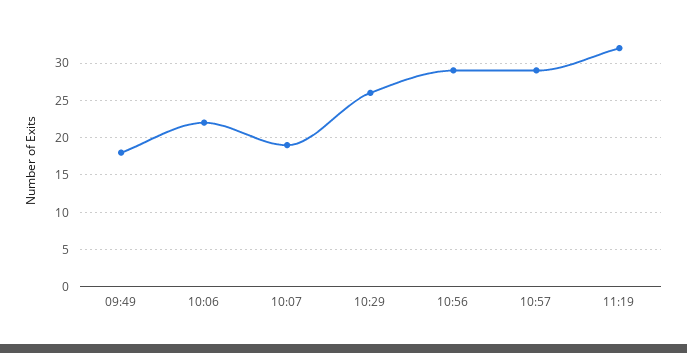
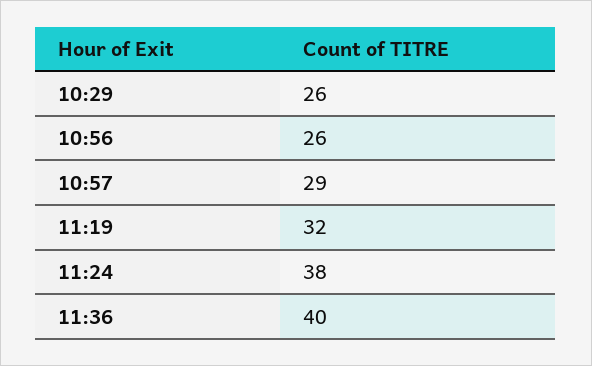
09:49: 18 -> none
10:06: 22 -> none
10:07: 19 -> none
10:56: 29 -> 26
11:24: none -> 38
11:36: none -> 40

